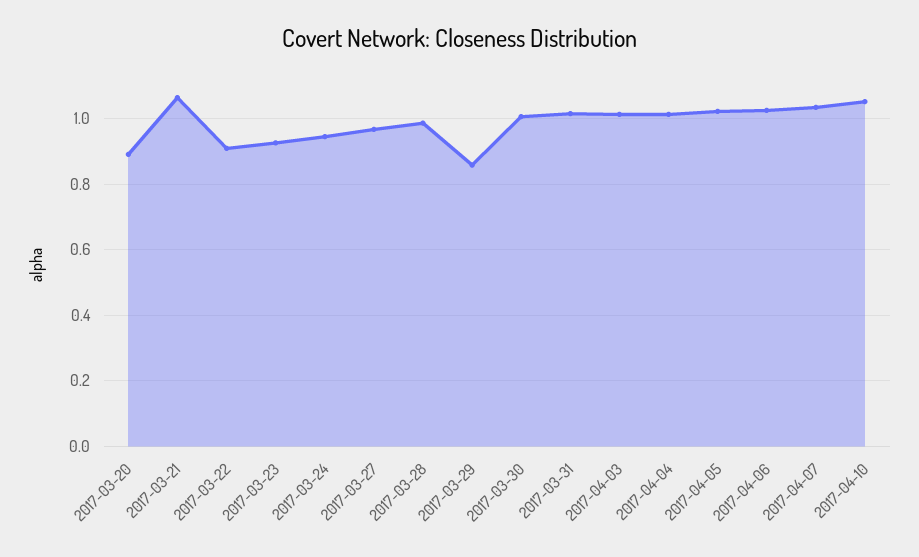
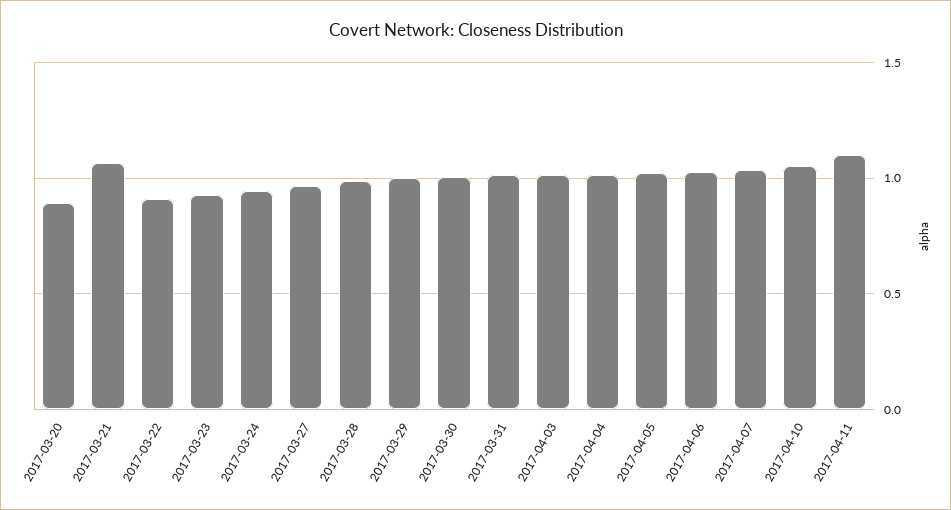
2017-03-29: 0.86 -> 1
2017-04-11: none -> 1.1

